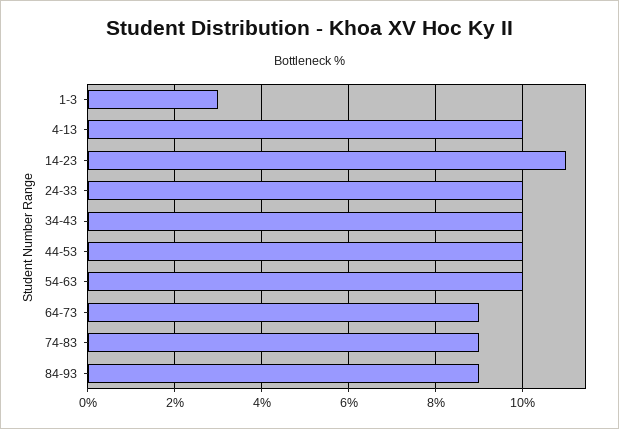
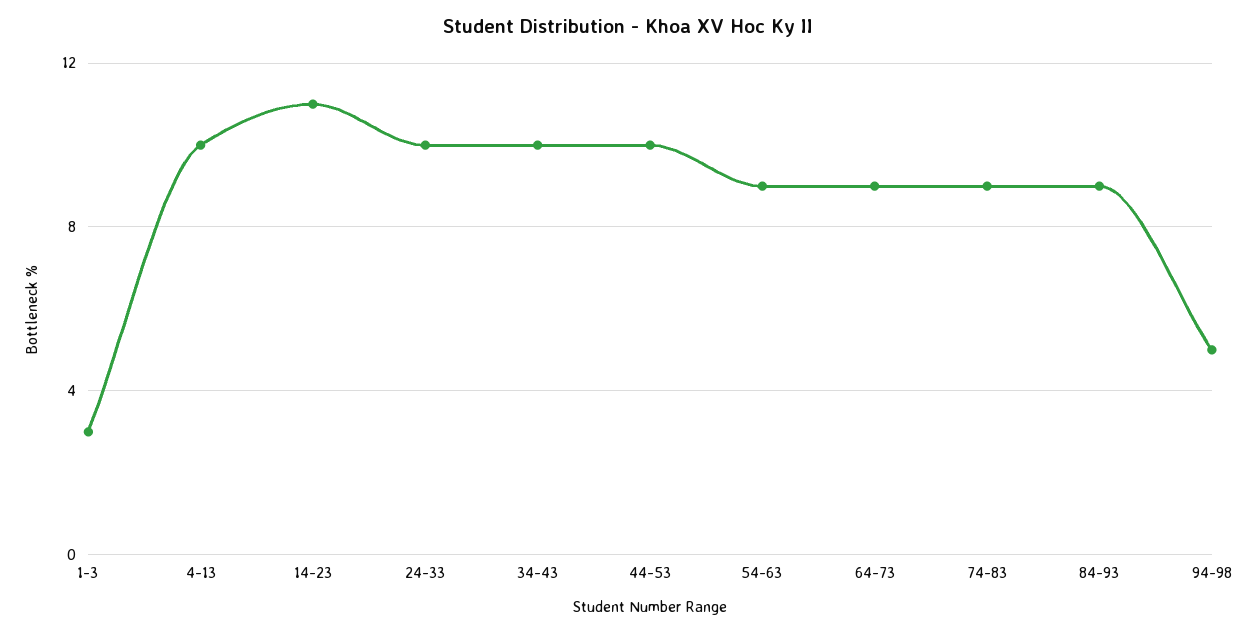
54-63: 10 -> 9
94-98: none -> 5

